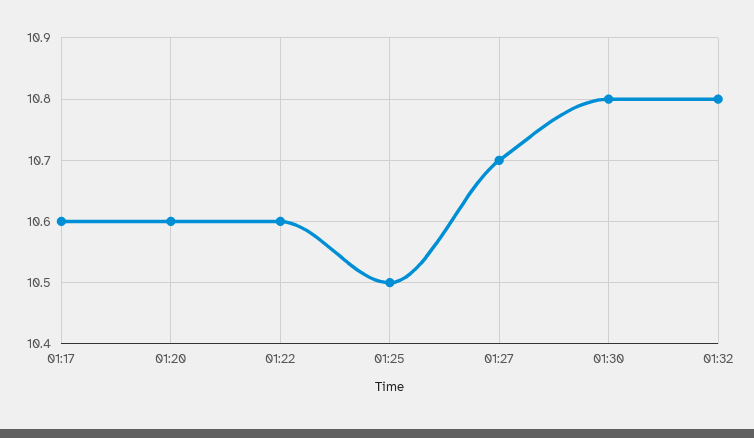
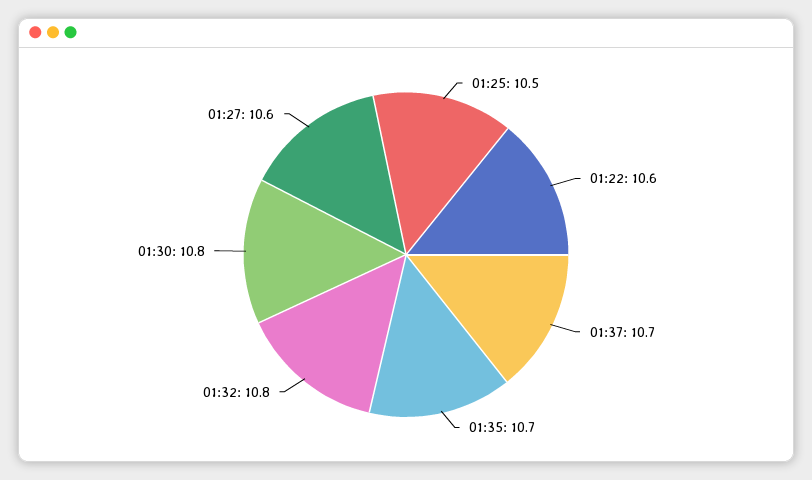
01:17: 10.6 -> none
01:20: 10.6 -> none
01:27: 10.7 -> 10.6
01:37: none -> 10.7
01:35: none -> 10.7

